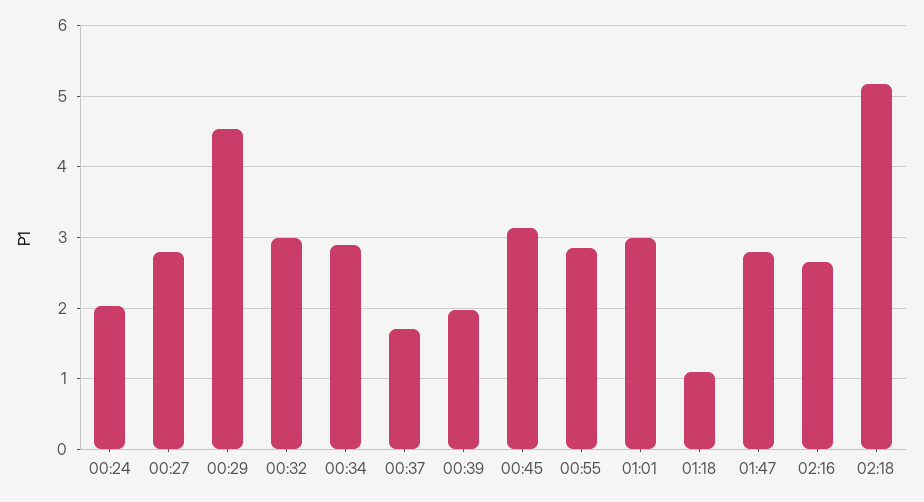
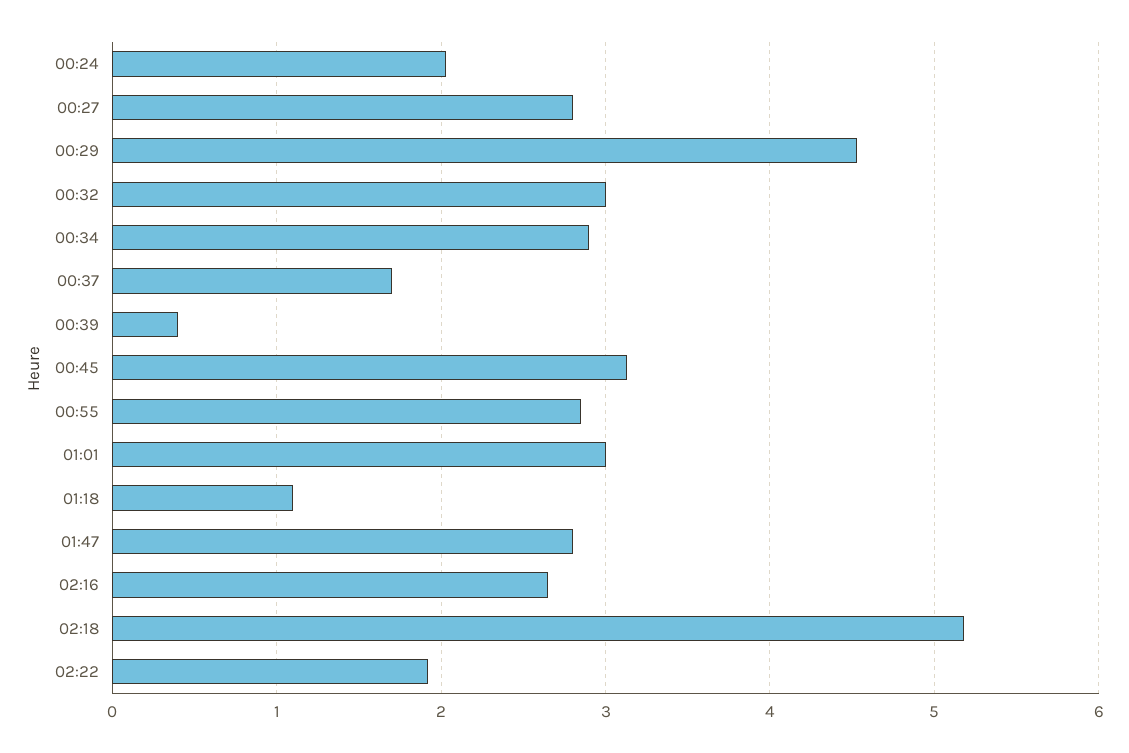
00:39: 2 -> 0.4
02:22: none -> 1.9

